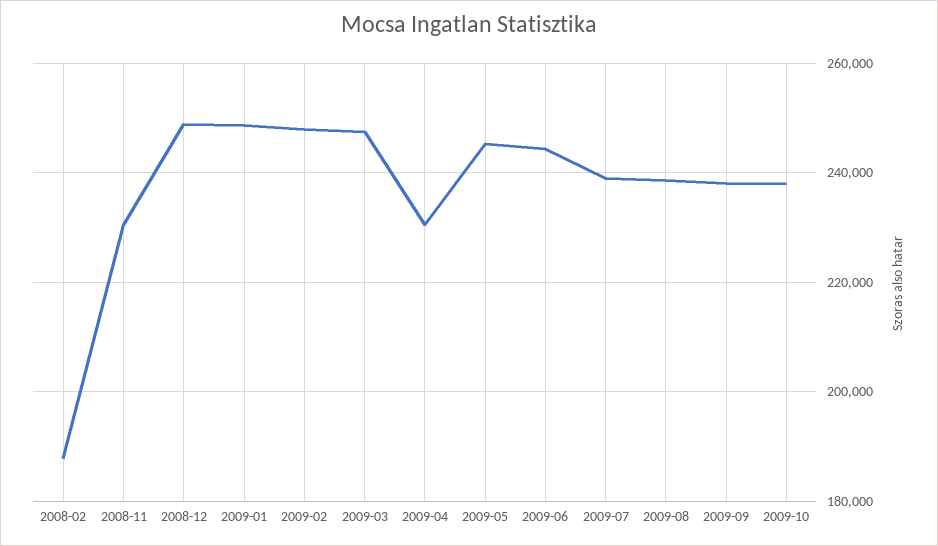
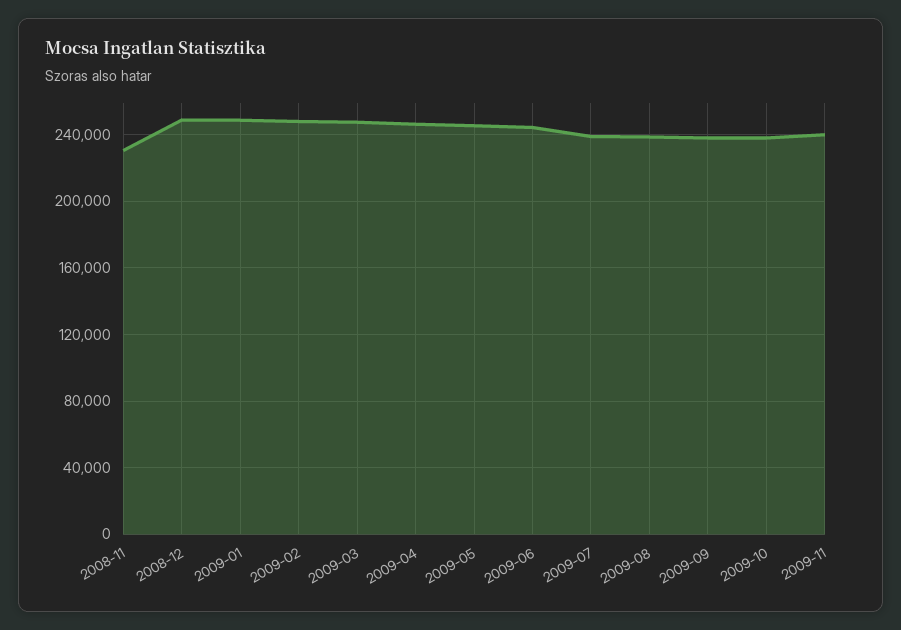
2008-02: 188000 -> none
2009-04: 230000 -> 245000
2009-11: none -> 240000

